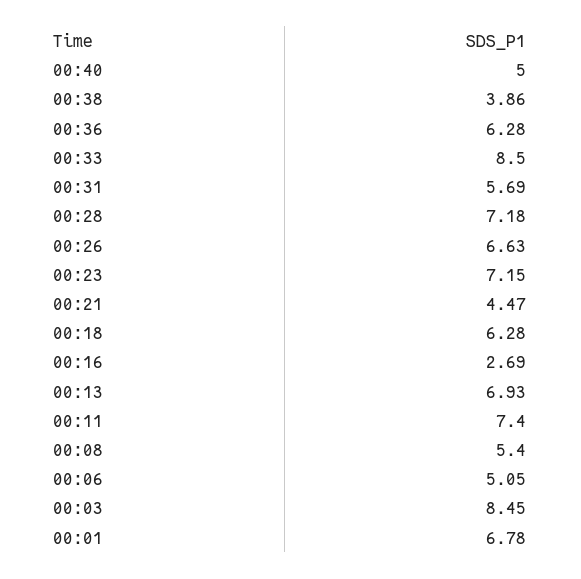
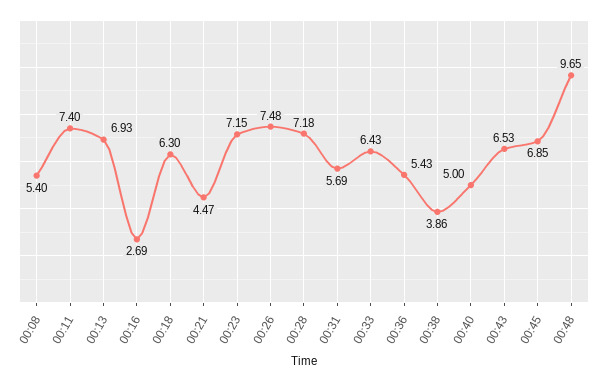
00:36: 6.28 -> 5.43
00:33: 8.5 -> 6.43
00:26: 6.63 -> 7.48
00:18: 6.28 -> 6.3
00:06: 5.05 -> none
00:03: 8.45 -> none
00:01: 6.78 -> none
00:43: none -> 6.53
00:45: none -> 6.85
00:48: none -> 9.65

